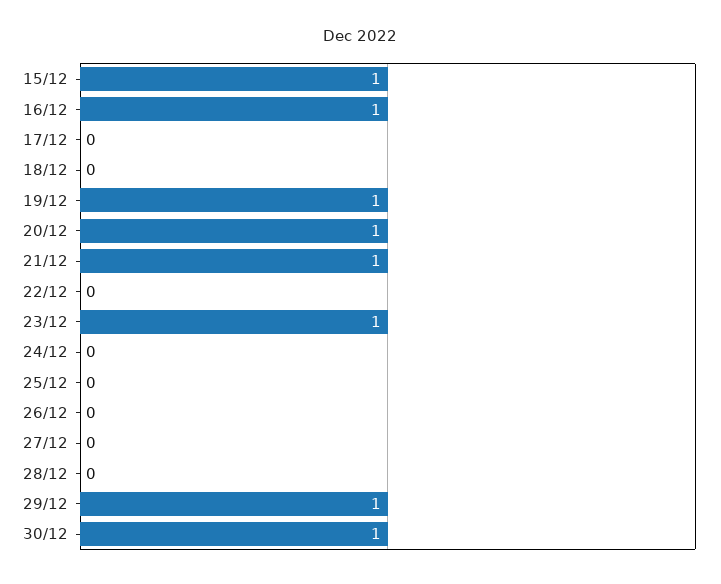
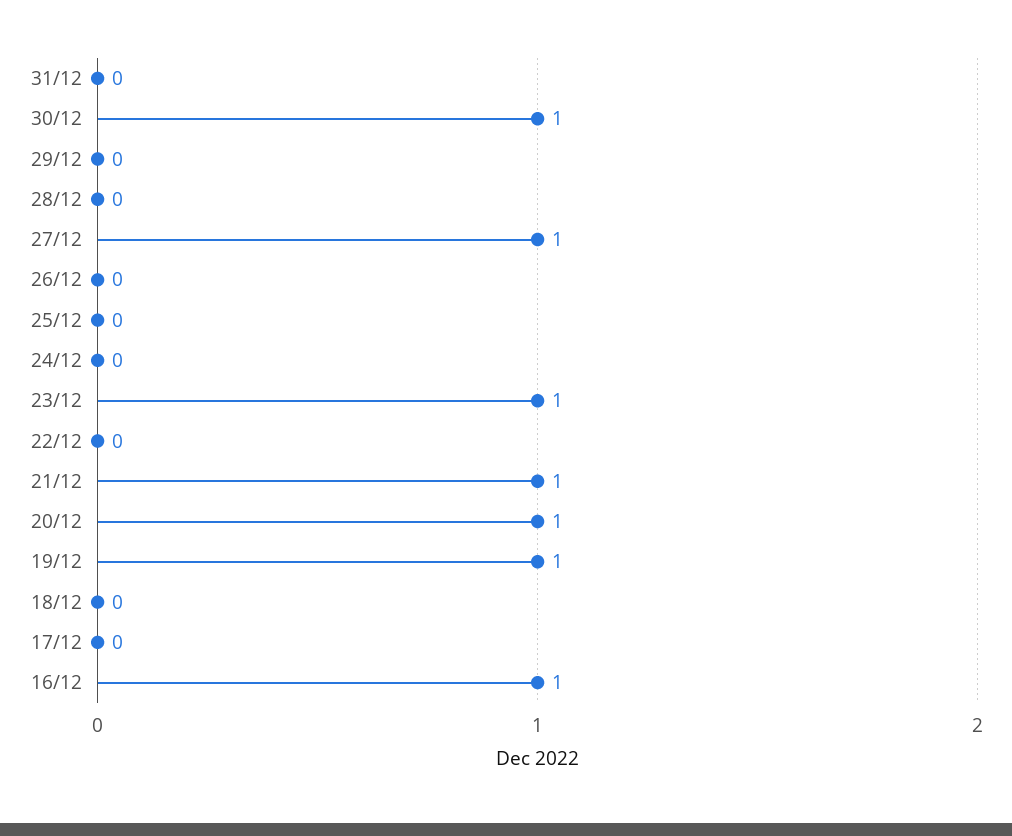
15/12: 1 -> none
27/12: 0 -> 1
29/12: 1 -> 0
31/12: none -> 0

